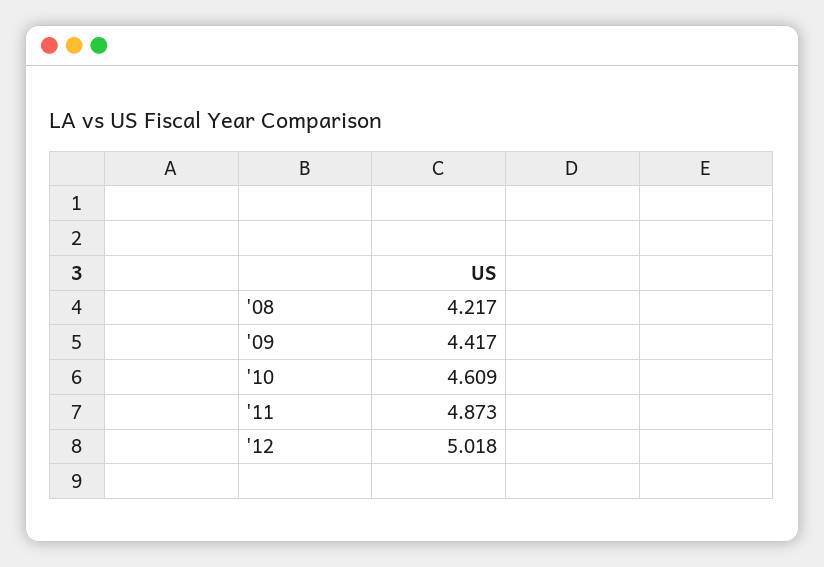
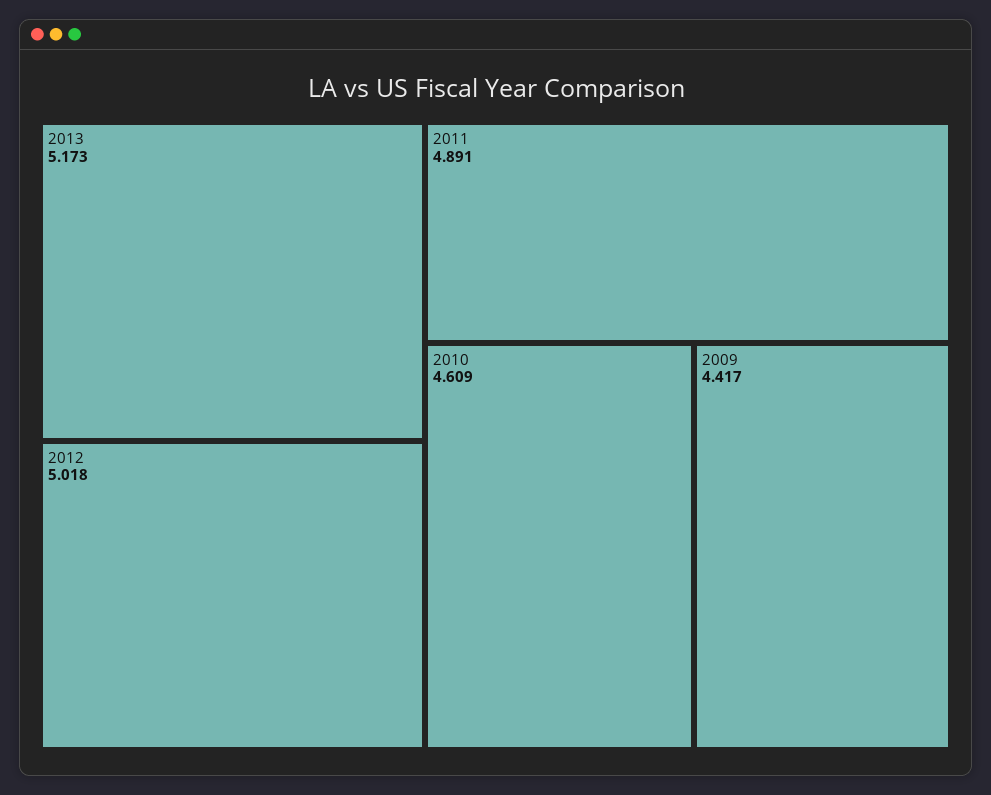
'08: 4.217 -> none
'11: 4.873 -> 4.891
2013: none -> 5.173

